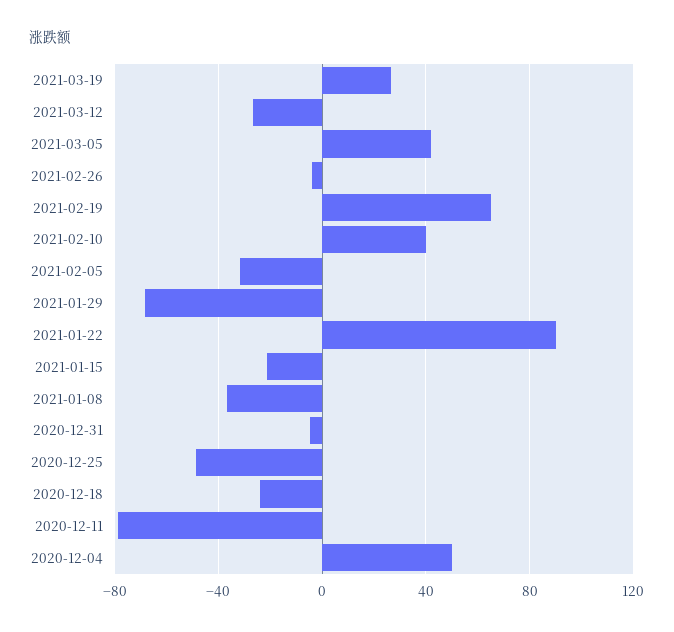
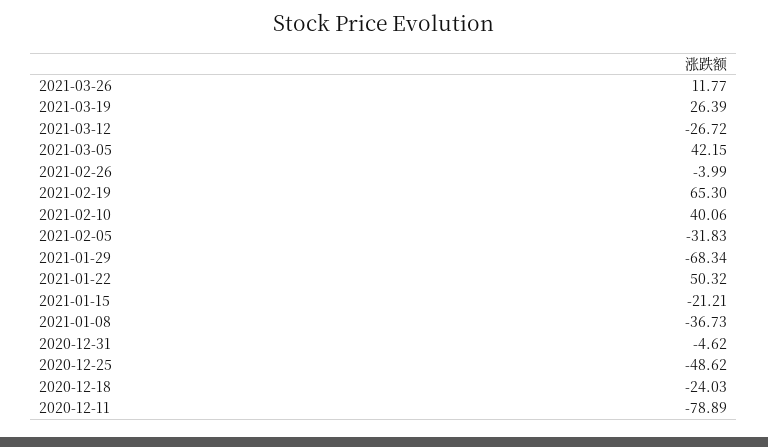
2021-01-22: 90 -> 50.32
2020-12-04: 50 -> none
2021-03-26: none -> 11.77

